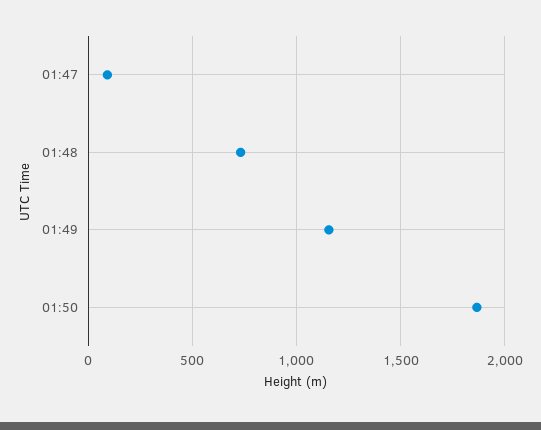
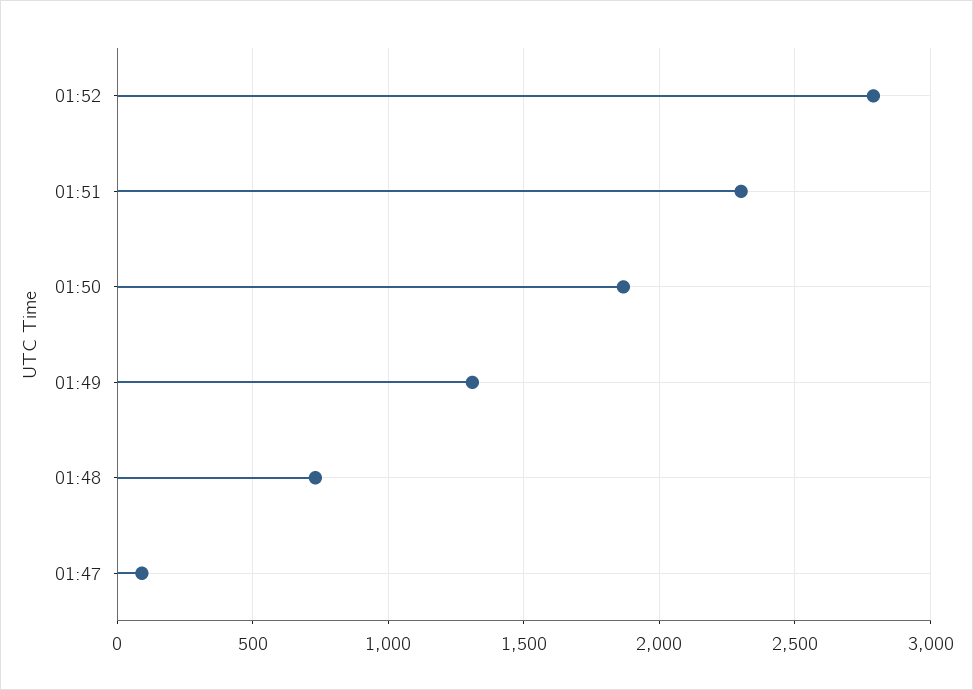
01:49: 1150 -> 1300
01:52: none -> 2800
01:51: none -> 2300

